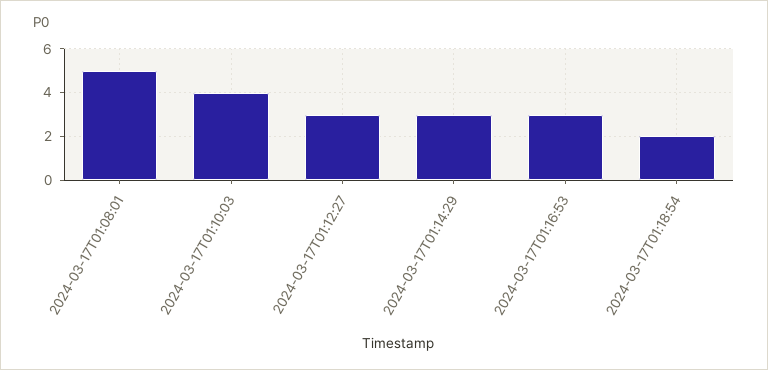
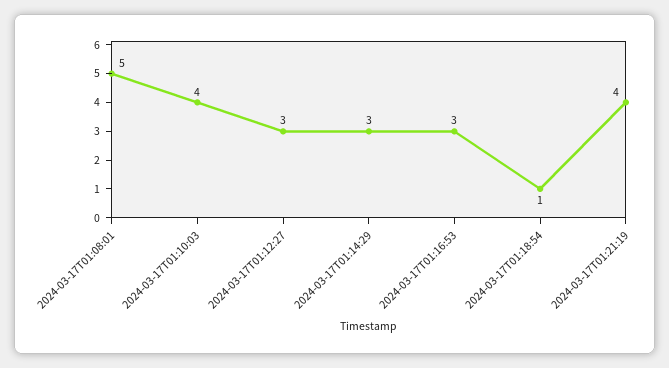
2024-03-17T01:18:54: 2 -> 1
2024-03-17T01:21:19: none -> 4

